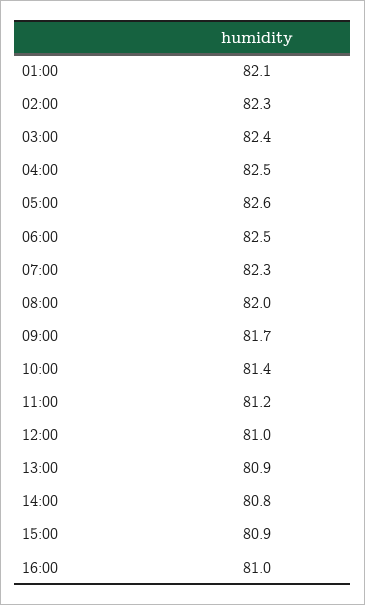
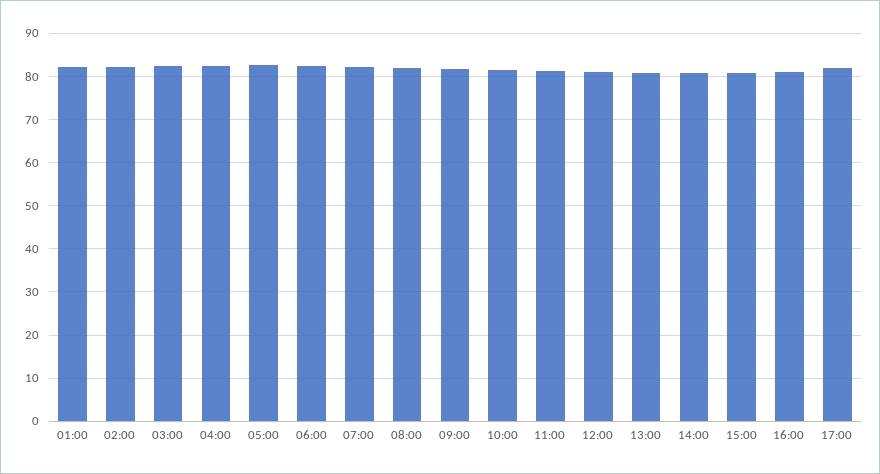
17:00: none -> 82

